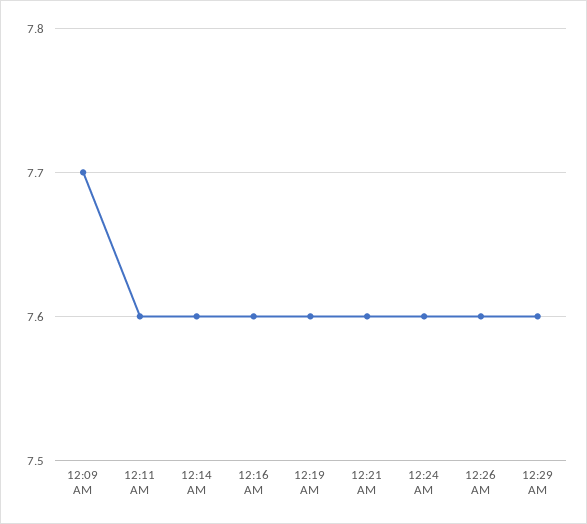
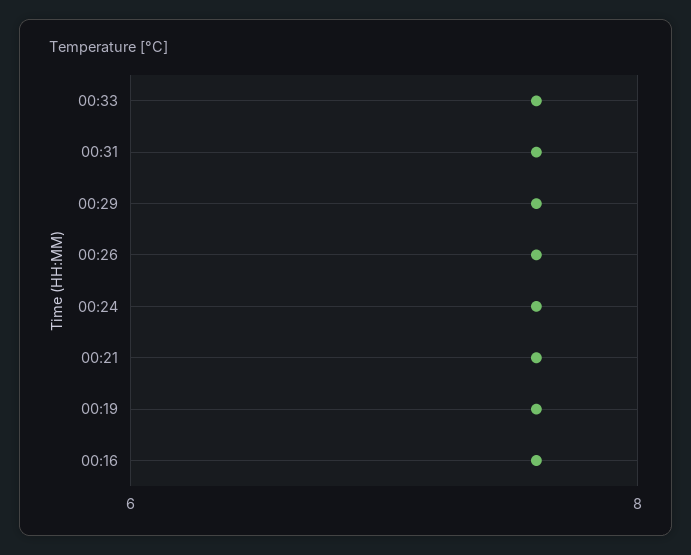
12:09 AM: 7.7 -> none
12:11 AM: 7.6 -> none
12:14 AM: 7.6 -> none
00:33: none -> 7.5
00:31: none -> 7.5

